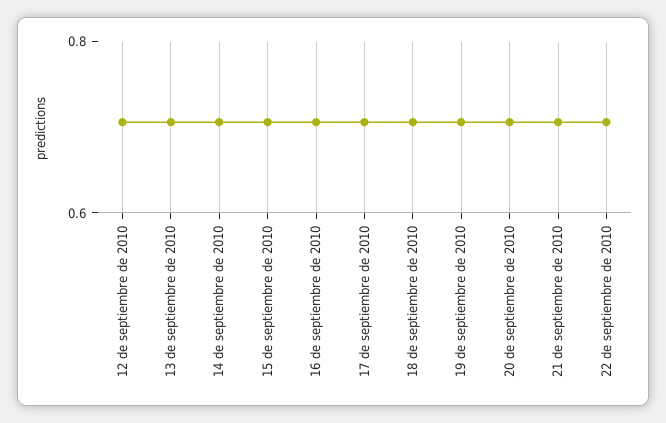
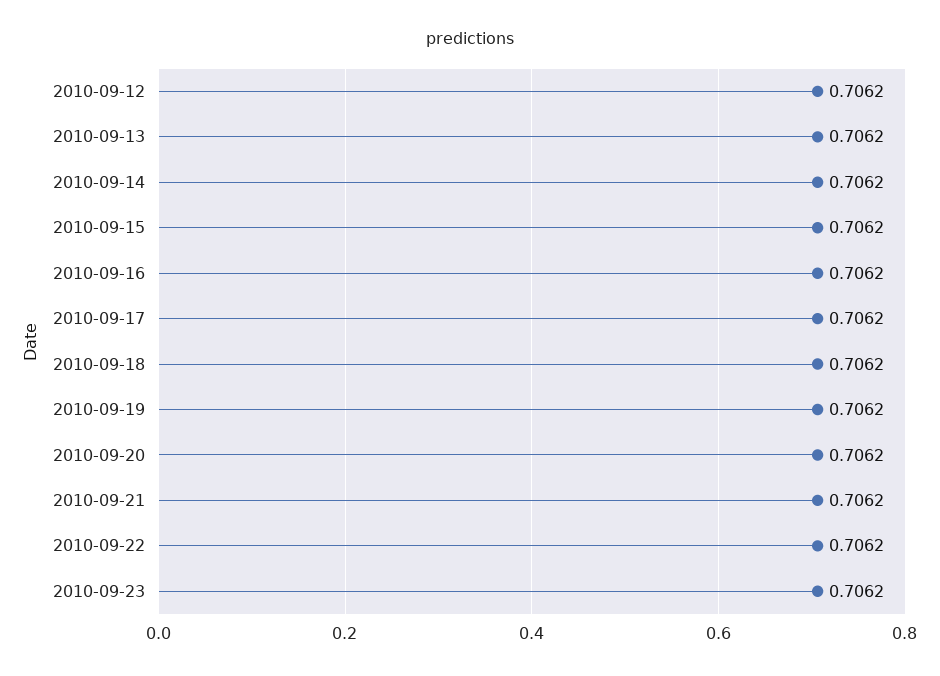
2010-09-23: none -> 0.7062

